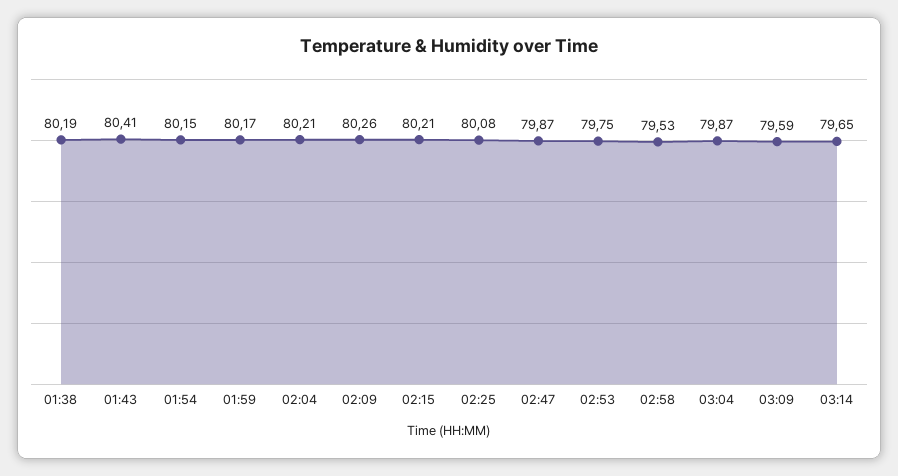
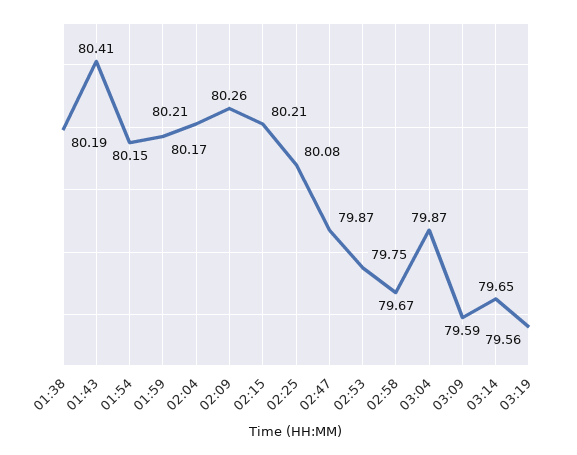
02:58: 79.53 -> 79.67
03:19: none -> 79.56

